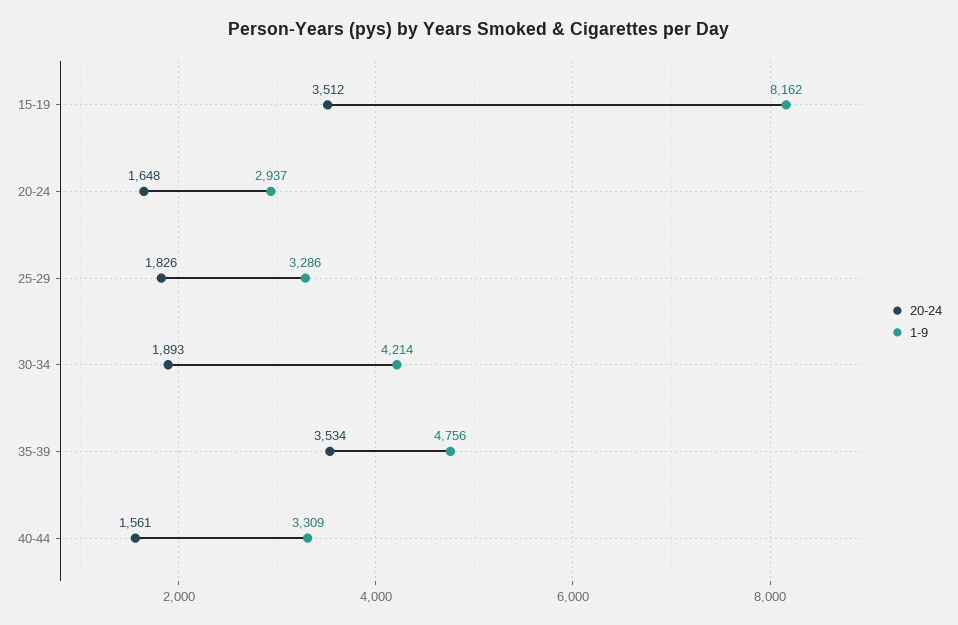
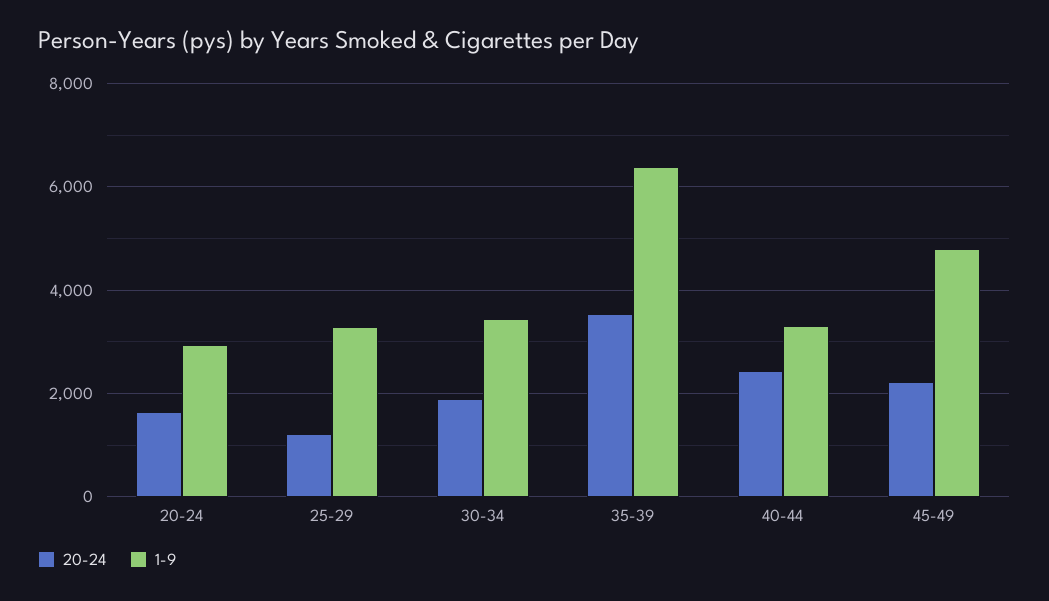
20-24, 15-19: 3512 -> none
1-9, 15-19: 8162 -> none
20-24, 25-29: 1826 -> 1200
1-9, 30-34: 4214 -> 3400
1-9, 35-39: 4756 -> 6400
20-24, 40-44: 1561 -> 2400
20-24, 45-49: none -> 2200
1-9, 45-49: none -> 4800

